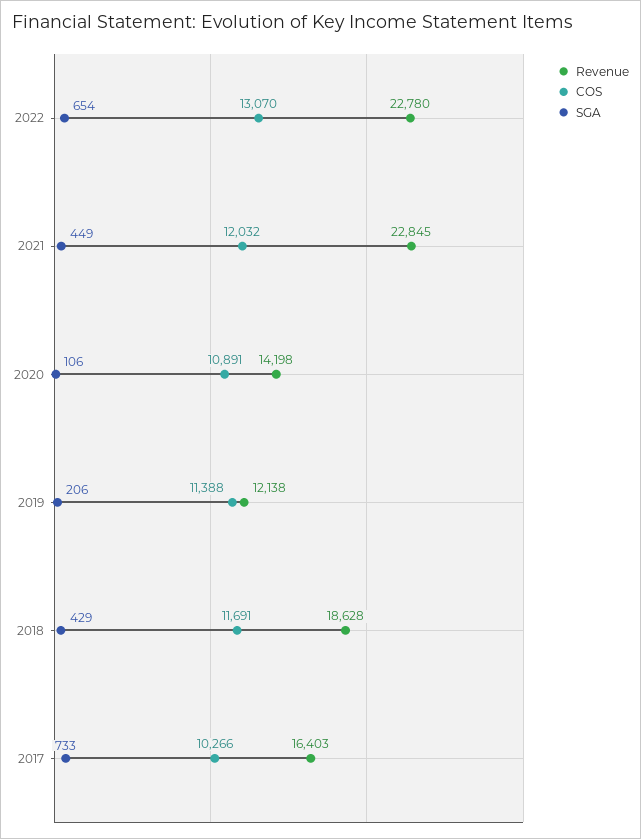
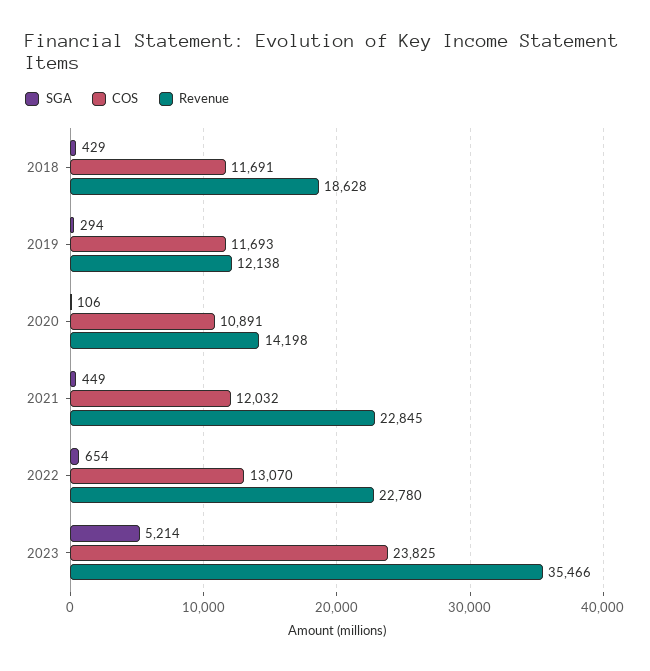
COS, 2019: 11388 -> 11693
SGA, 2019: 206 -> 294
Revenue, 2017: 16403 -> none
COS, 2017: 10266 -> none
SGA, 2017: 733 -> none
SGA, 2023: none -> 5214
COS, 2023: none -> 23825
Revenue, 2023: none -> 35466

